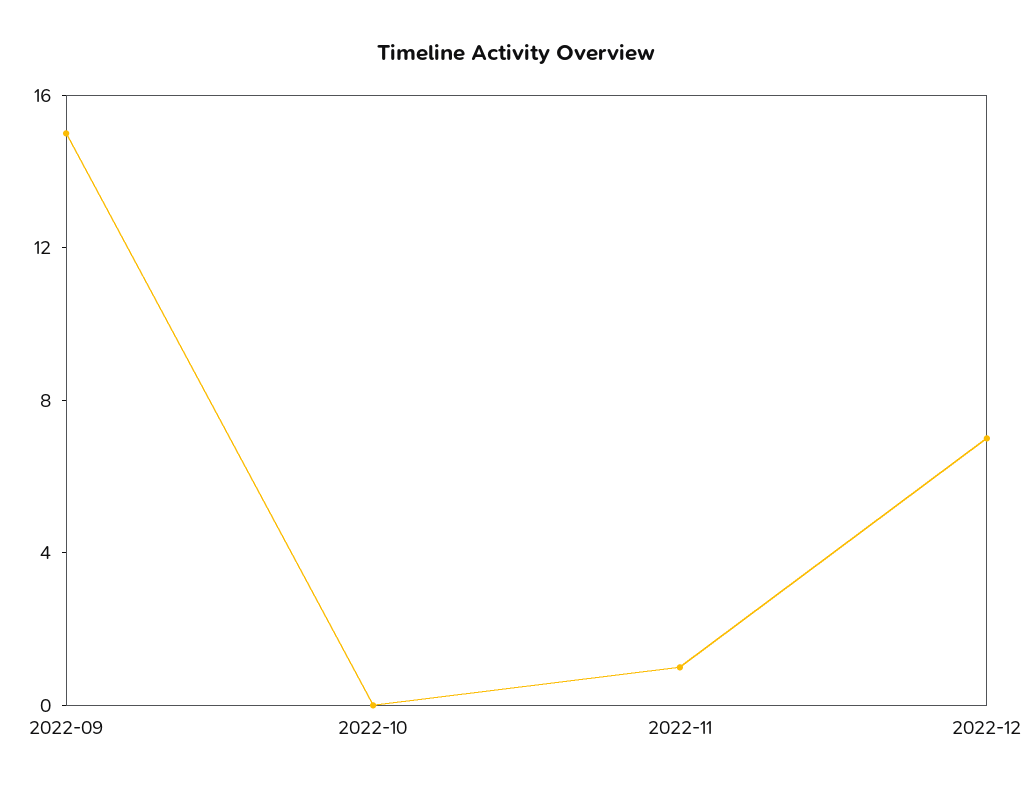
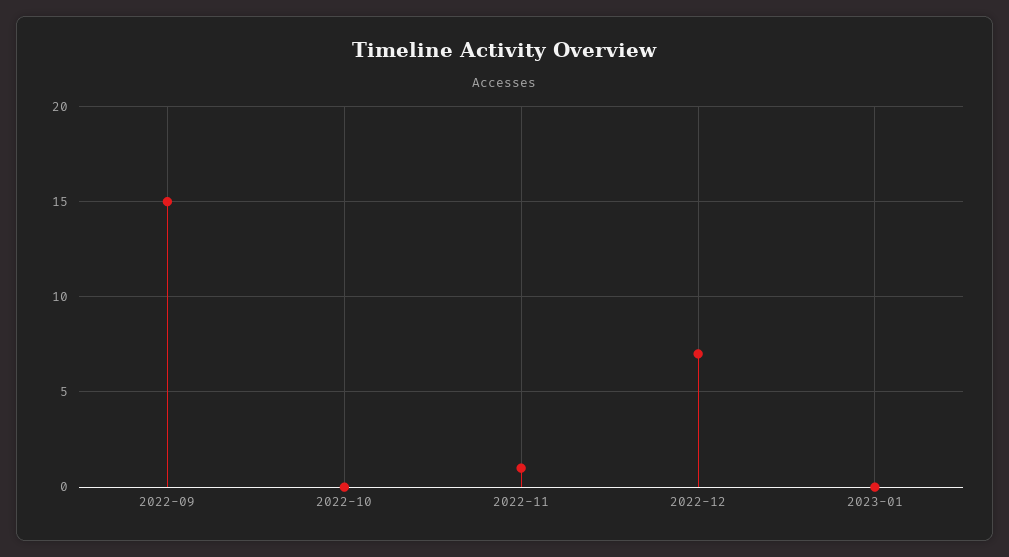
2023-01: none -> 0

